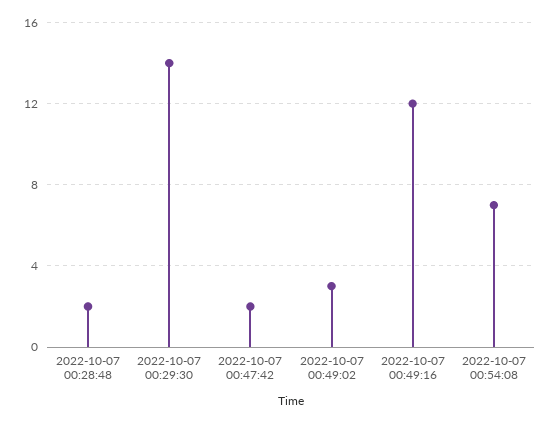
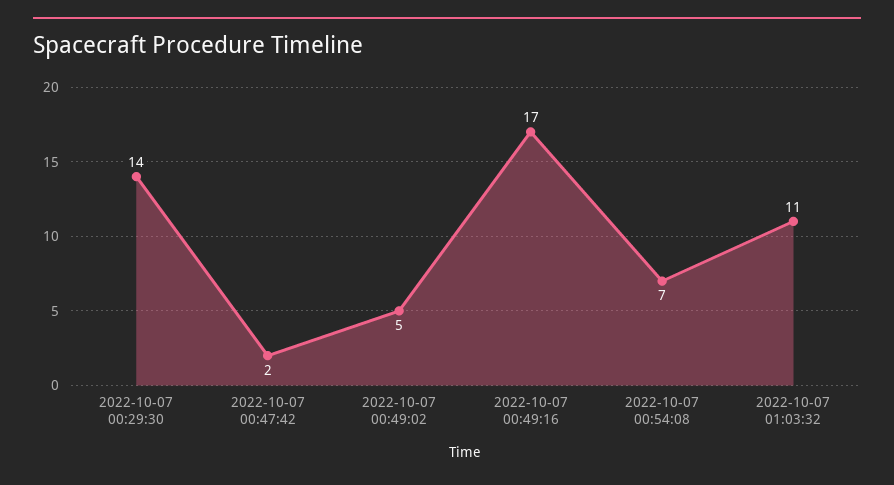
2022-10-07 00:28:48: 2 -> none
2022-10-07 00:49:02: 3 -> 5
2022-10-07 00:49:16: 12 -> 17
2022-10-07 01:03:32: none -> 11

